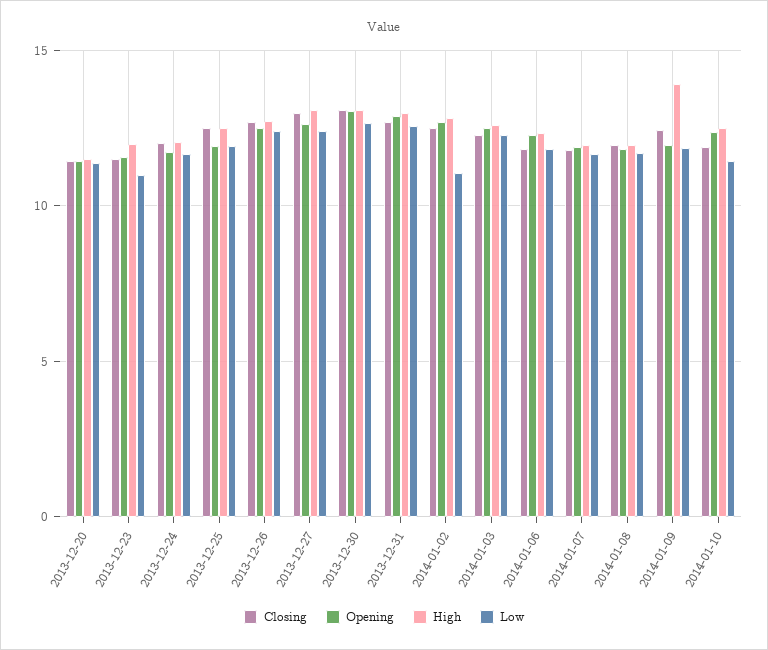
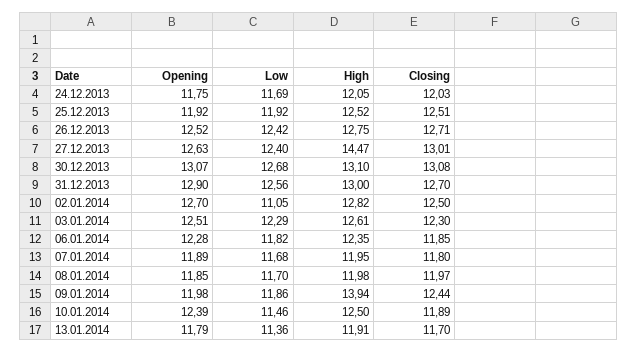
Closing, 2013-12-20: 11.5 -> none
Opening, 2013-12-20: 11.5 -> none
High, 2013-12-20: 11.5 -> none
Low, 2013-12-20: 11.5 -> none
Closing, 2013-12-23: 11.5 -> none
Opening, 2013-12-23: 11.5 -> none
High, 2013-12-23: 12 -> none
Low, 2013-12-23: 11 -> none
High, 2013-12-27: 13 -> 14.47
Opening, 13.01.2014: none -> 11.79
Low, 13.01.2014: none -> 11.36
High, 13.01.2014: none -> 11.91
Closing, 13.01.2014: none -> 11.7

